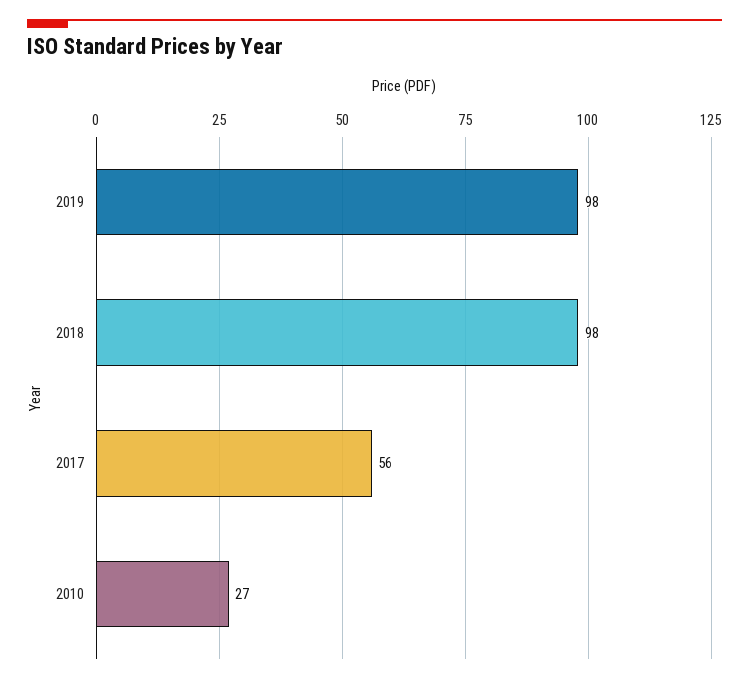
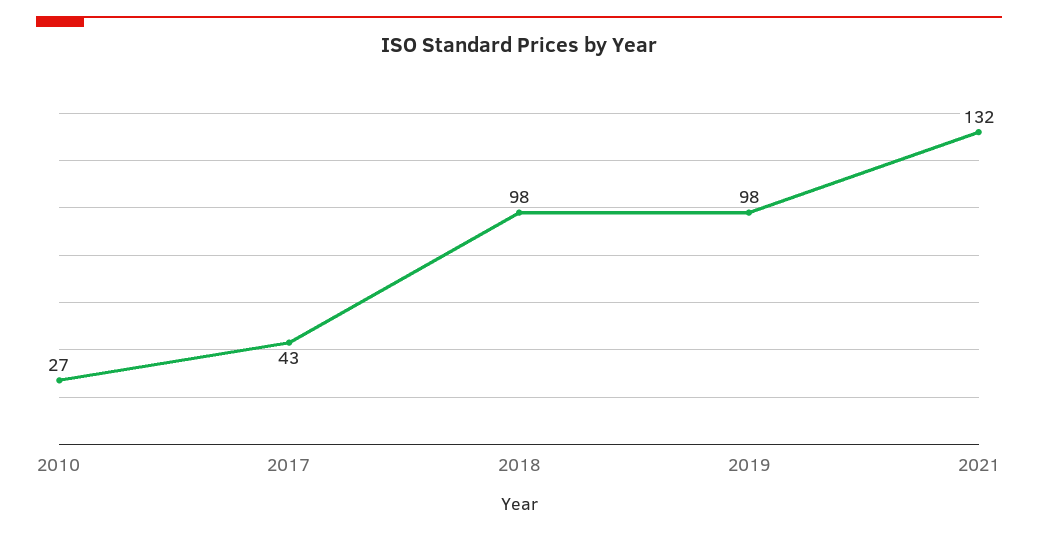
2017: 56 -> 43
2021: none -> 132

